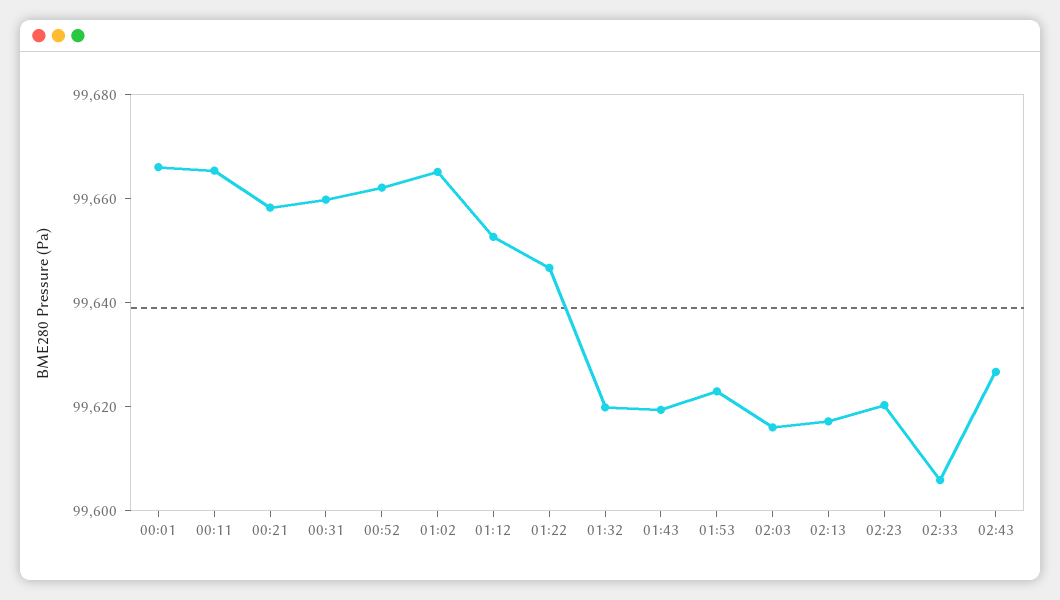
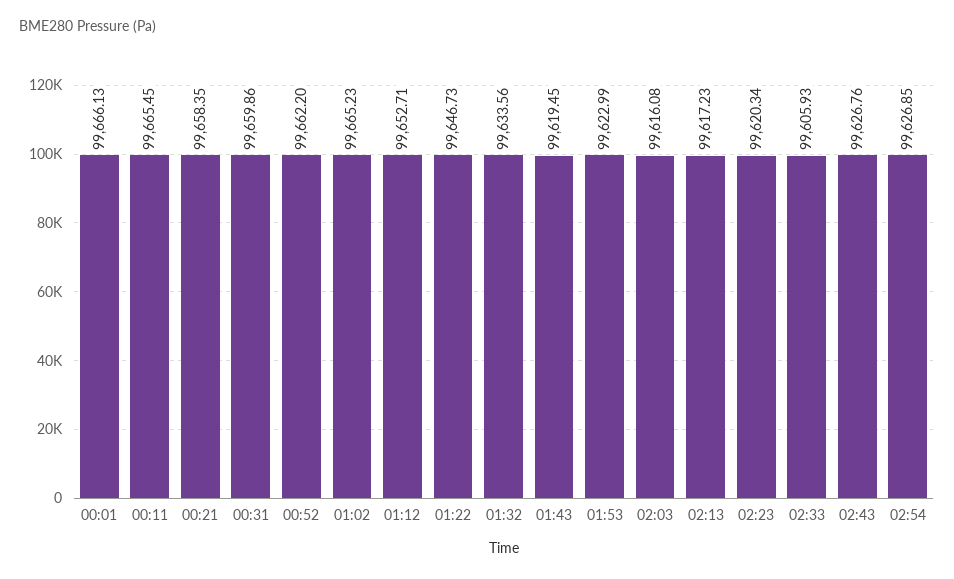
01:32: 99620 -> 99633.56
02:54: none -> 99626.85

